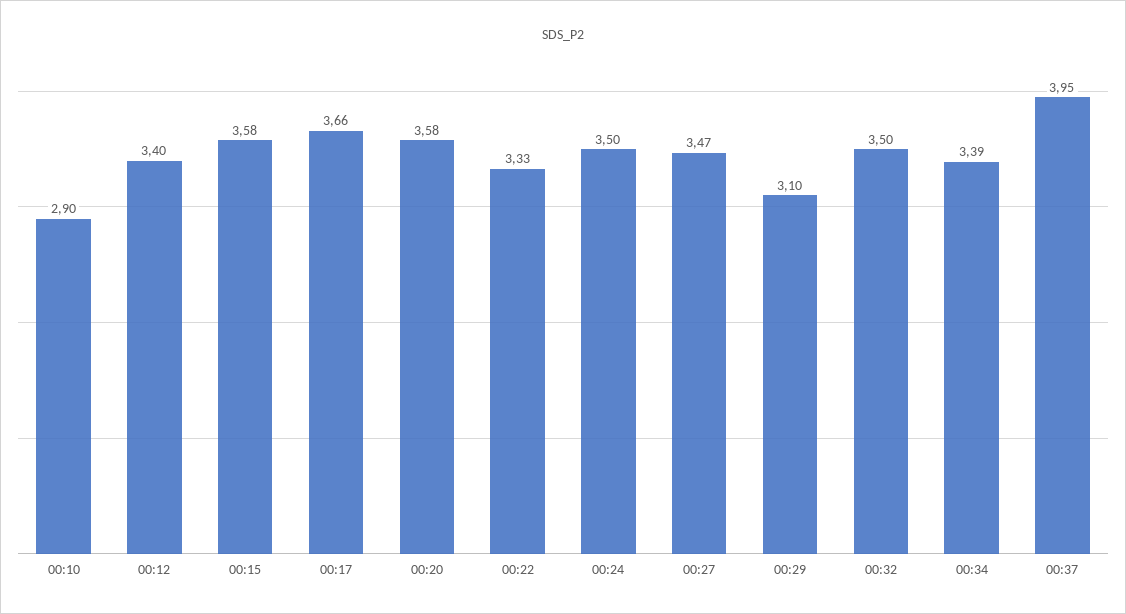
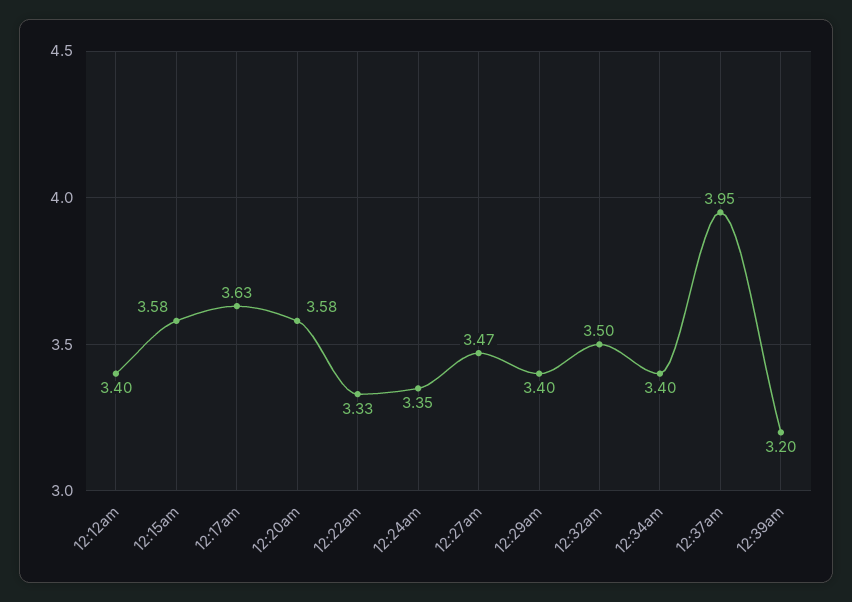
00:10: 2.9 -> none
00:17: 3.66 -> 3.63
00:24: 3.5 -> 3.35
00:29: 3.1 -> 3.4
00:34: 3.39 -> 3.4
12:39am: none -> 3.2

